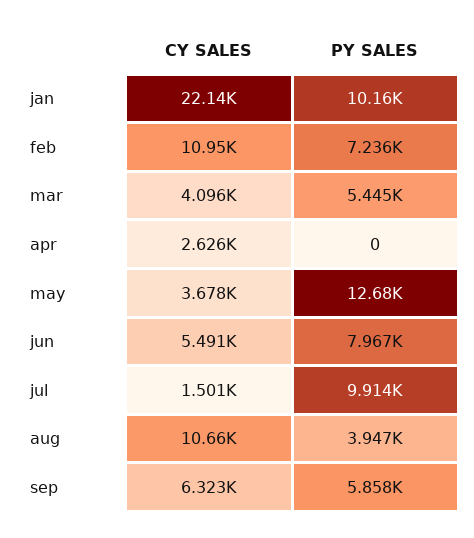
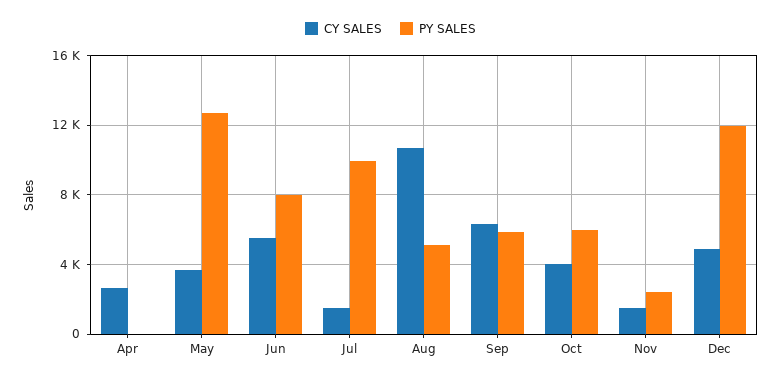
CY SALES, jan: 22140 -> none
PY SALES, jan: 10160 -> none
CY SALES, feb: 10950 -> none
PY SALES, feb: 7236 -> none
CY SALES, mar: 4096 -> none
PY SALES, mar: 5445 -> none
PY SALES, aug: 3947 -> 5000
CY SALES, Oct: none -> 4000
PY SALES, Oct: none -> 6000
CY SALES, Nov: none -> 1500
PY SALES, Nov: none -> 2500
CY SALES, Dec: none -> 5000
PY SALES, Dec: none -> 12000

